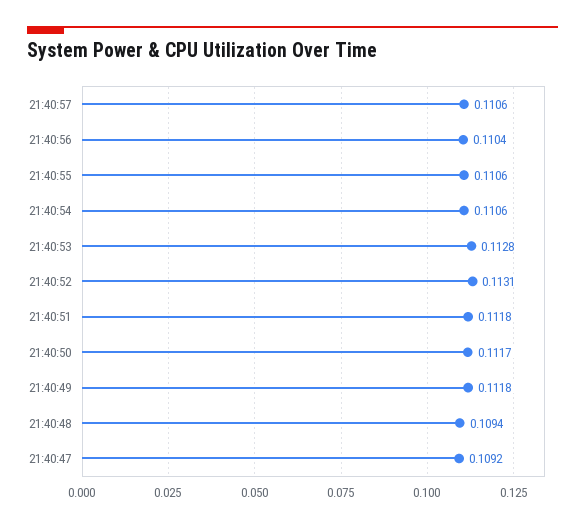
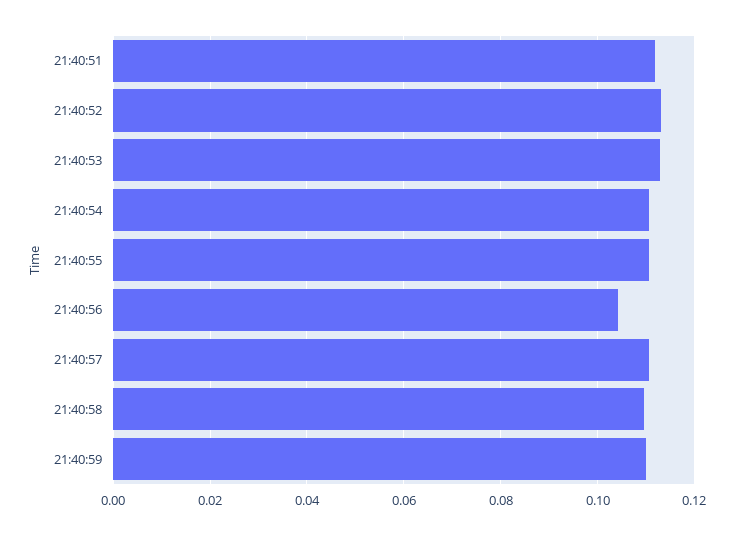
21:40:56: 0.1104 -> 0.104
21:40:50: 0.1117 -> none
21:40:49: 0.1118 -> none
21:40:48: 0.1094 -> none
21:40:47: 0.1092 -> none
21:40:58: none -> 0.11
21:40:59: none -> 0.11

